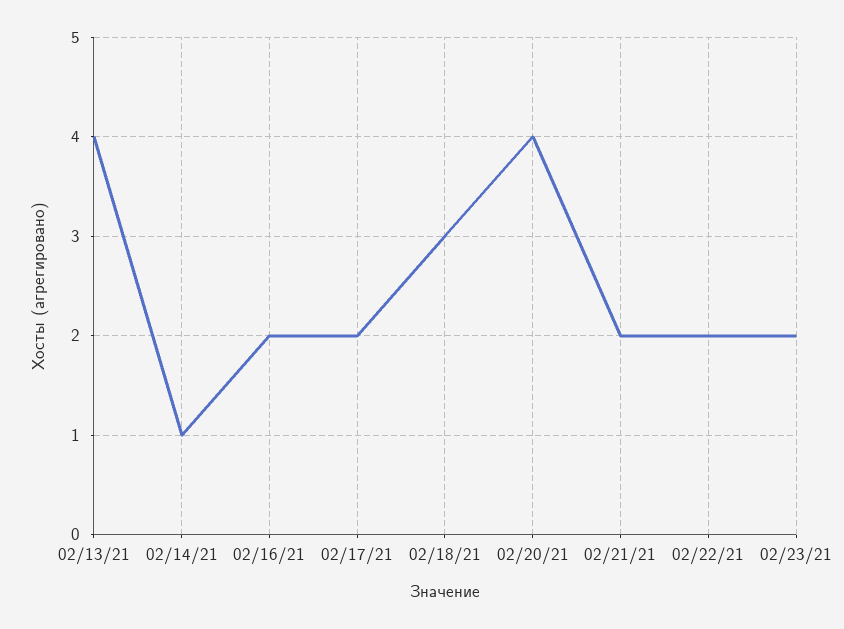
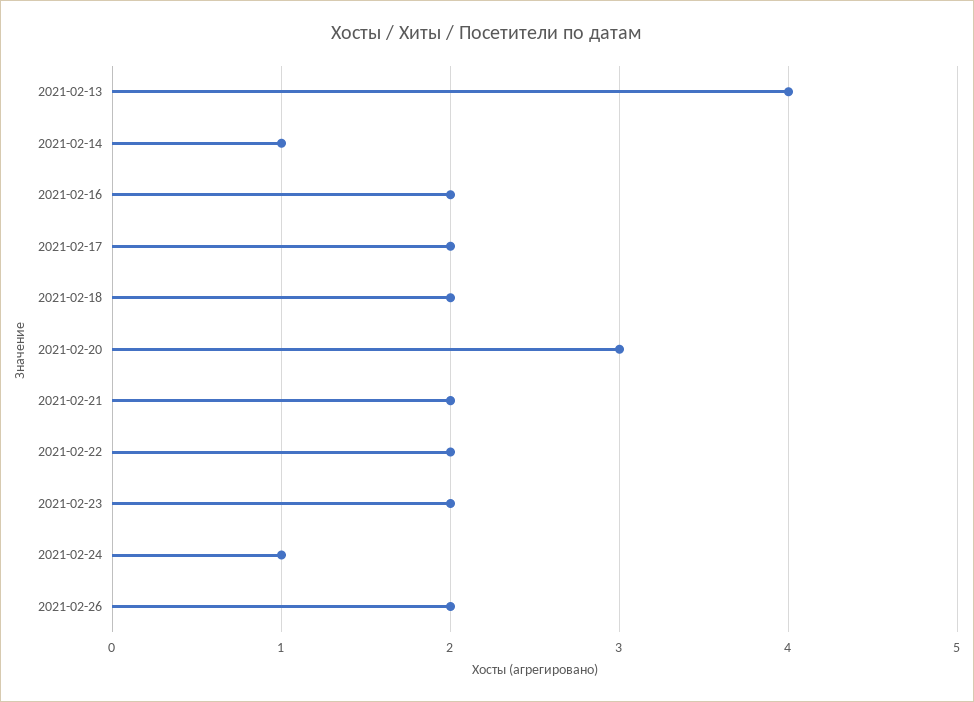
02/18/21: 3 -> 2
02/20/21: 4 -> 3
2021-02-24: none -> 1
2021-02-26: none -> 2

